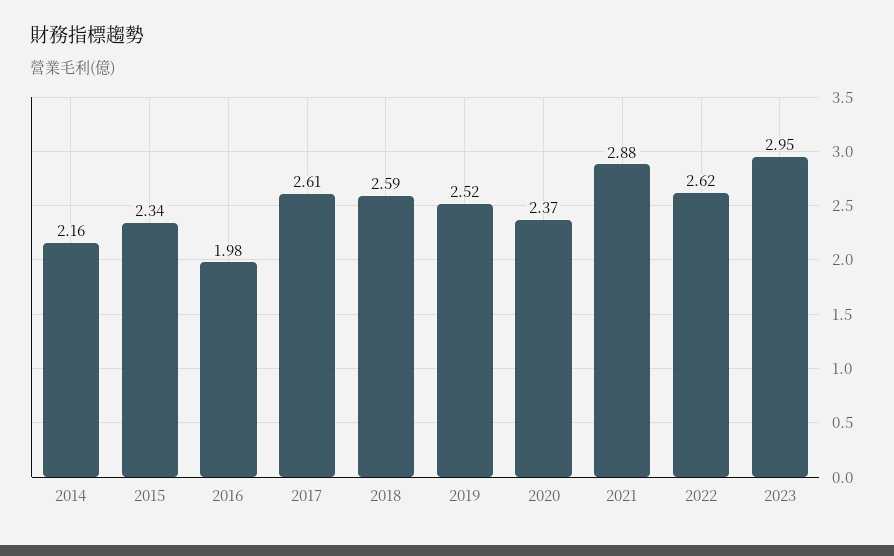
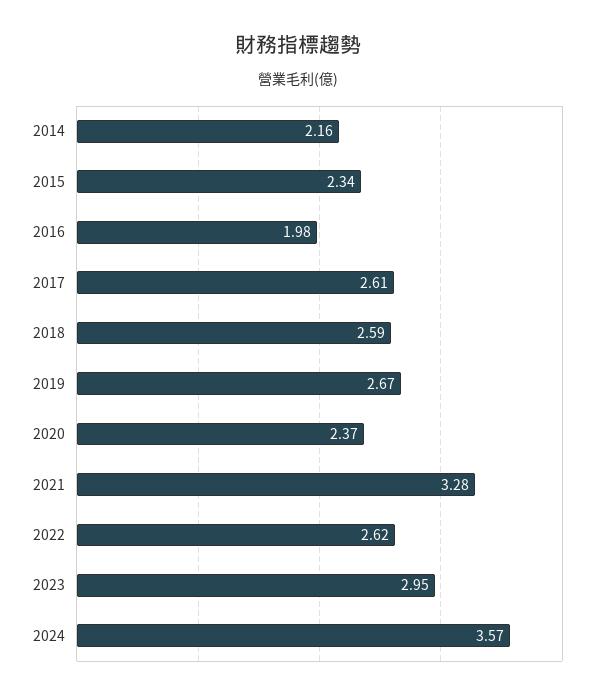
2019: 2.52 -> 2.67
2021: 2.88 -> 3.28
2024: none -> 3.57

